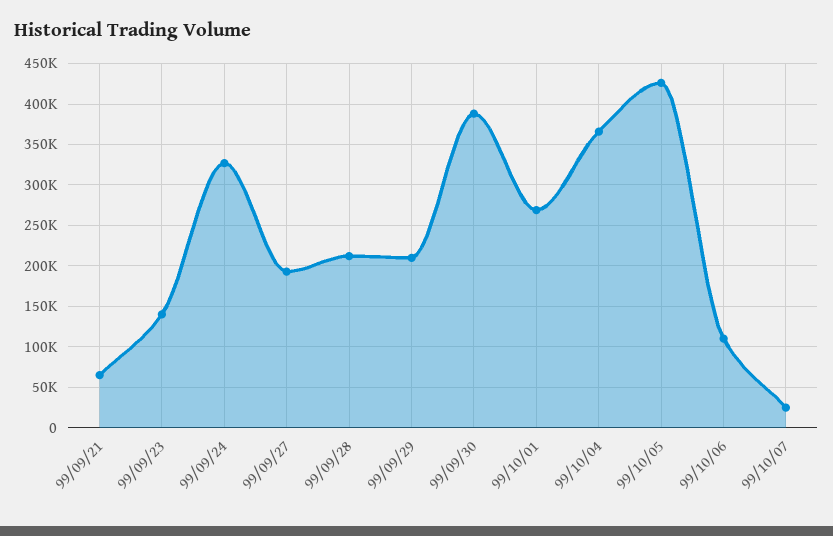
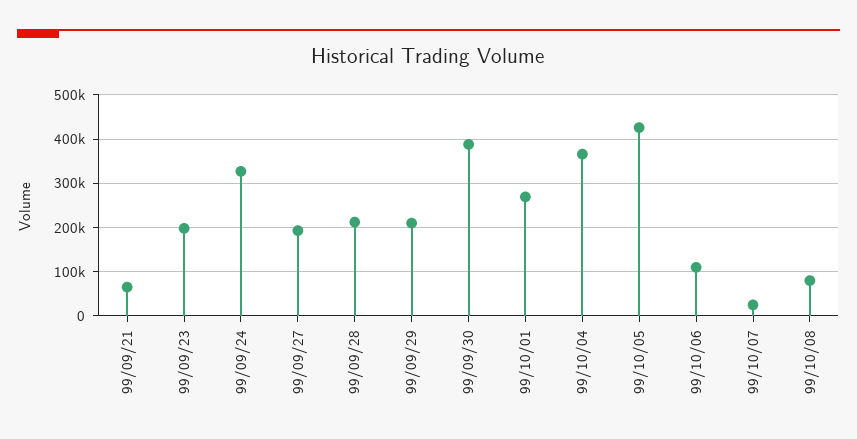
99/09/23: 140000 -> 200000
99/10/08: none -> 80000

